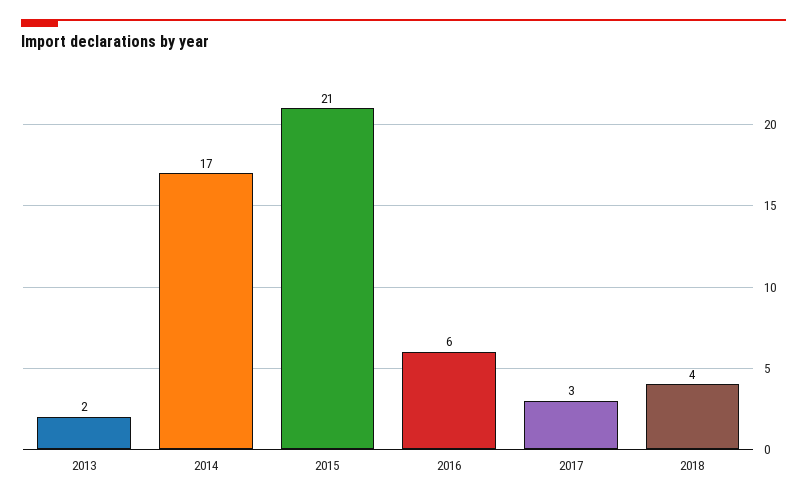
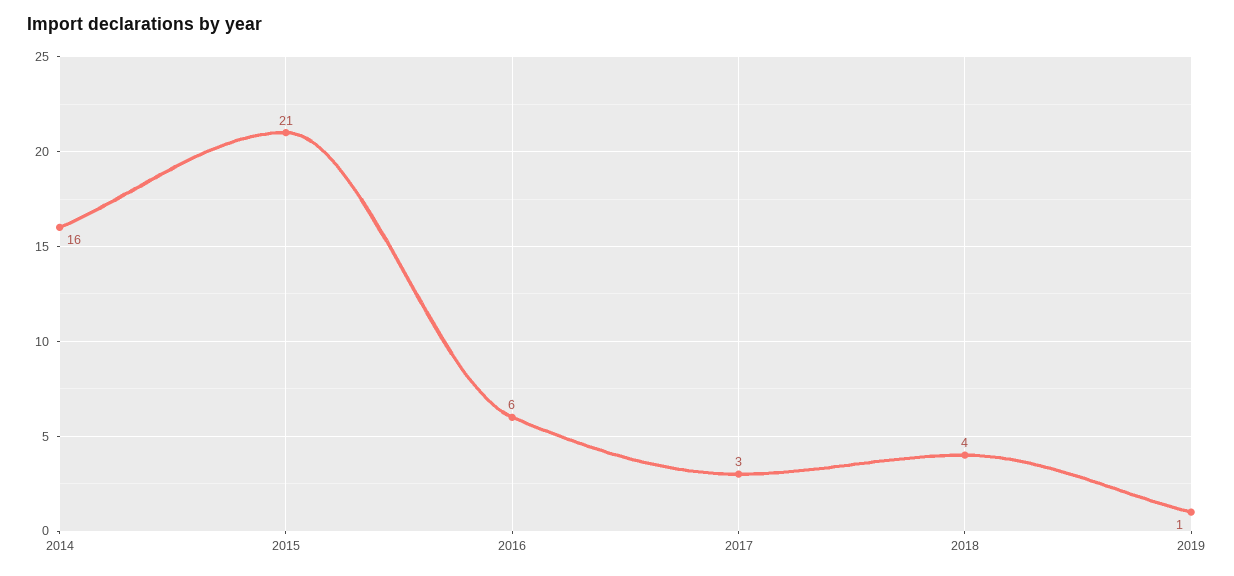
2013: 2 -> none
2014: 17 -> 16
2019: none -> 1

